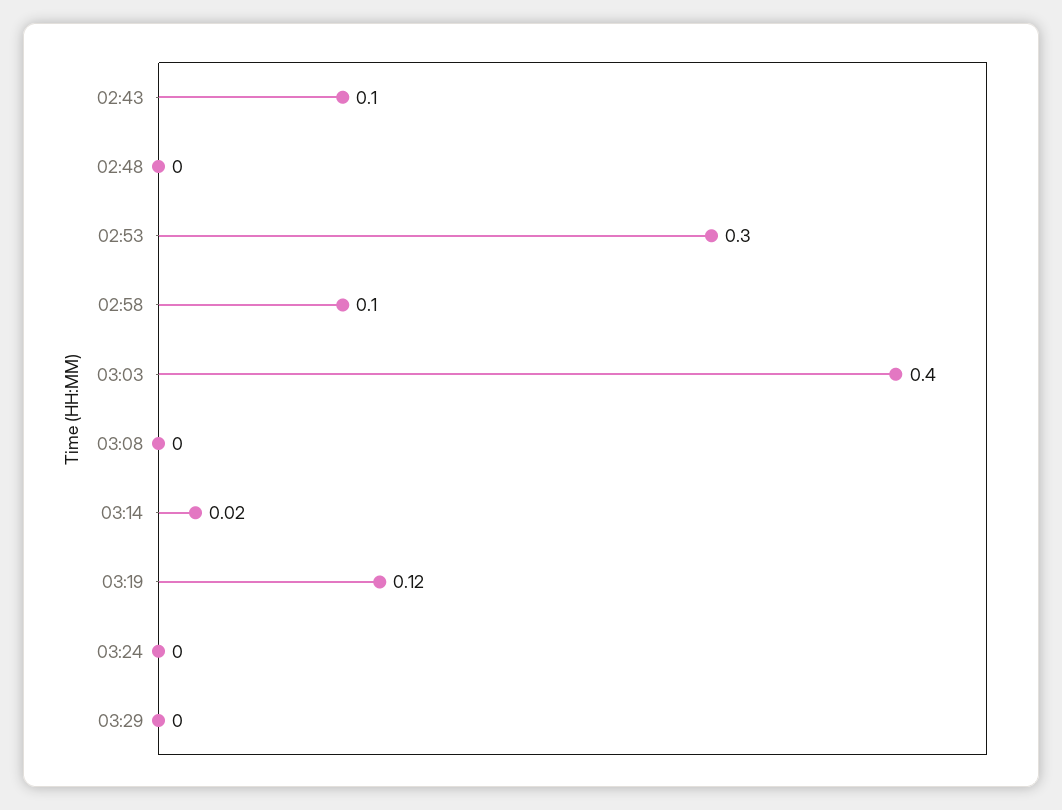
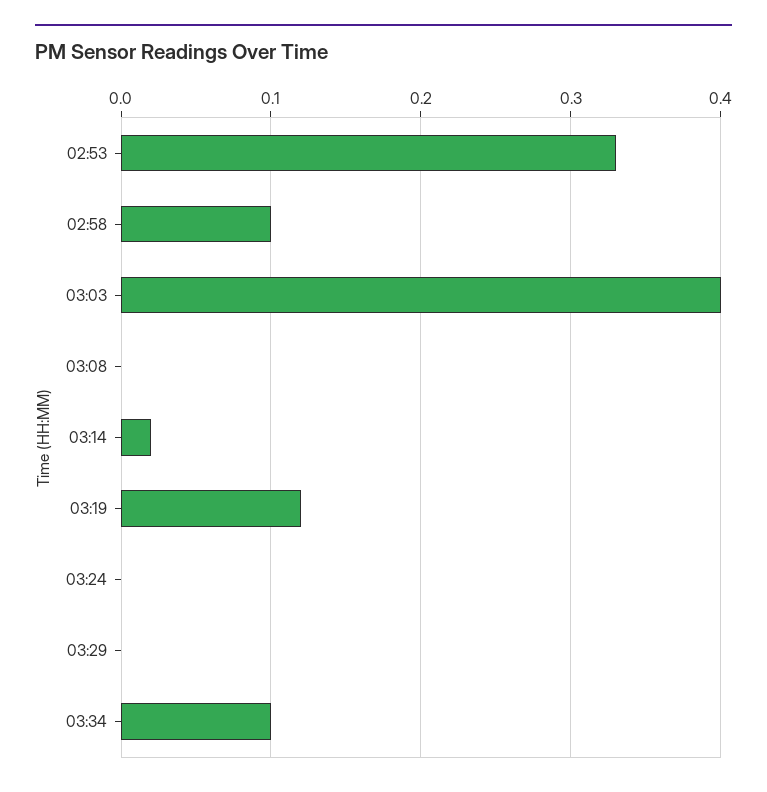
02:43: 0.1 -> none
02:48: 0 -> none
02:53: 0.3 -> 0.33
03:34: none -> 0.1

